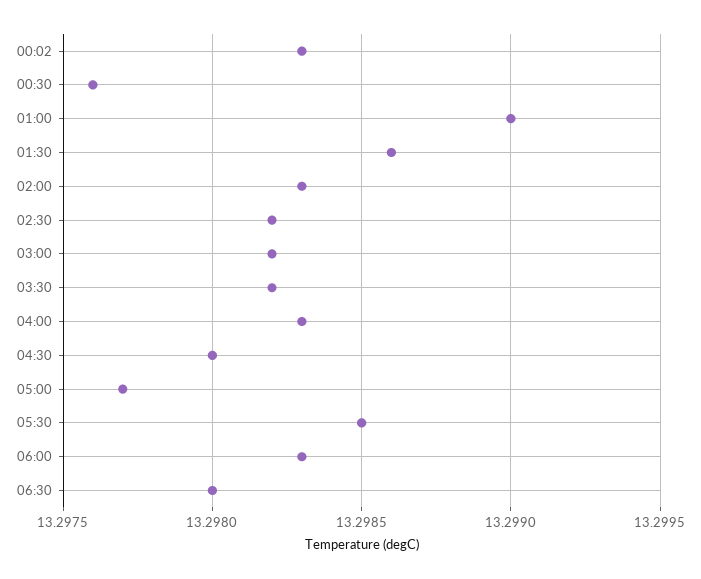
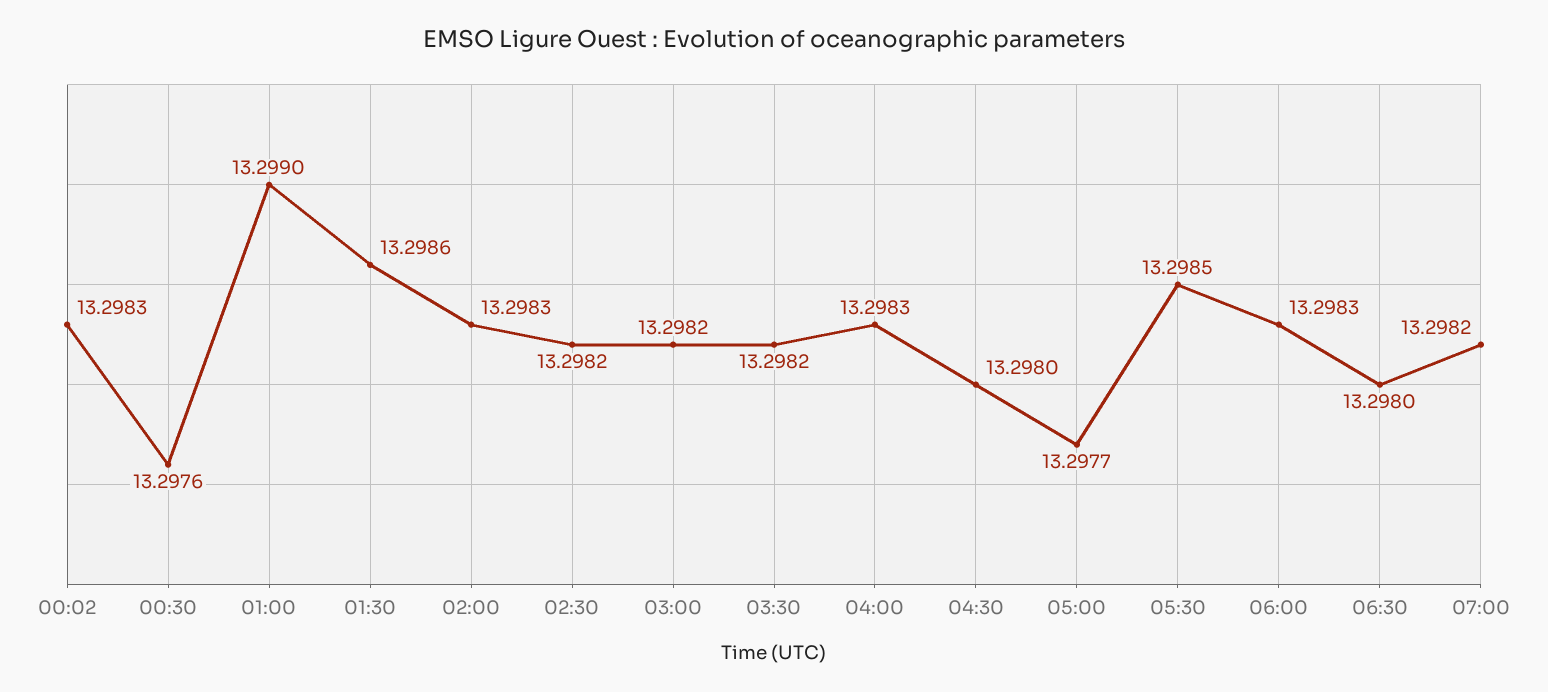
07:00: none -> 13.2982

